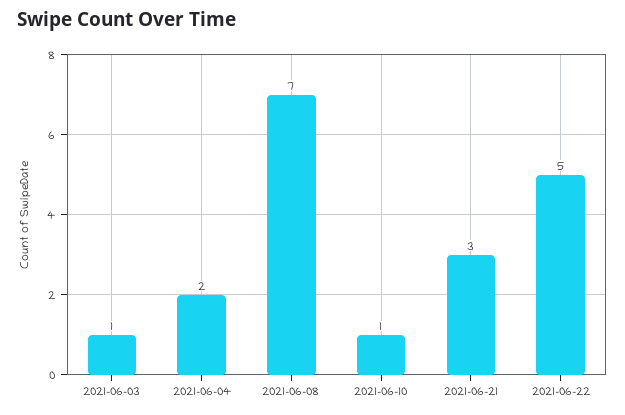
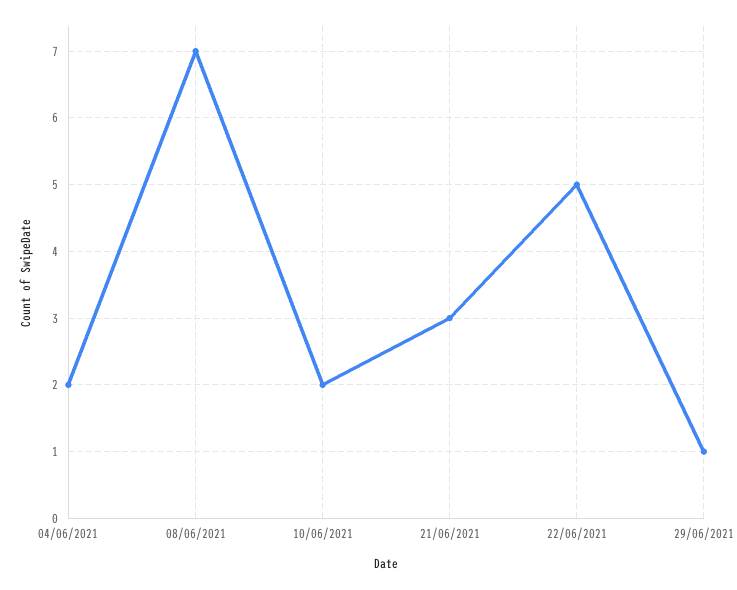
2021-06-03: 1 -> none
2021-06-10: 1 -> 2
29/06/2021: none -> 1

